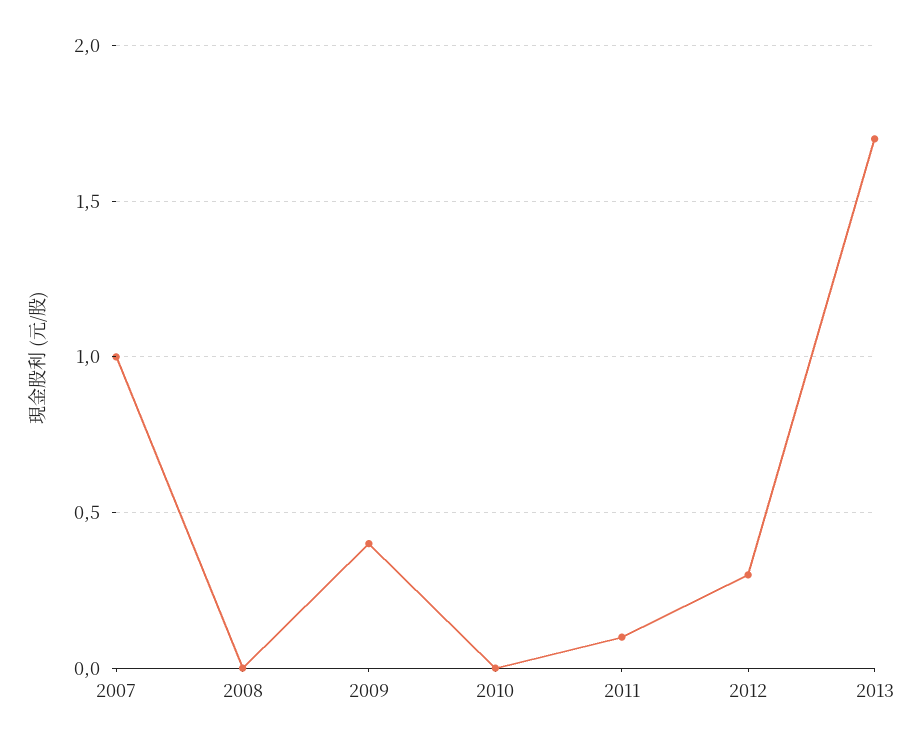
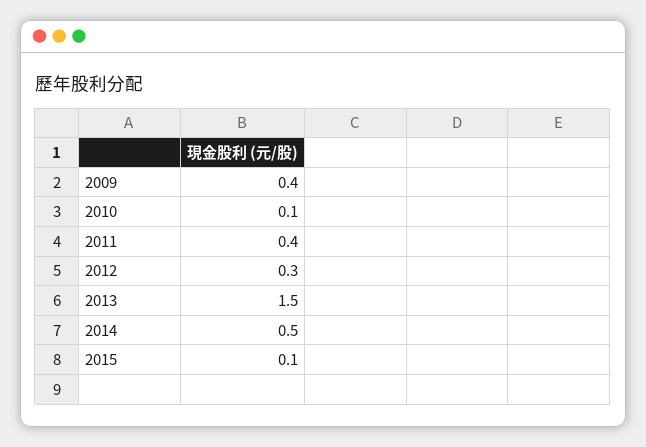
2007: 1 -> none
2008: 0 -> none
2010: 0 -> 0.1
2011: 0.1 -> 0.4
2013: 1.7 -> 1.5
2014: none -> 0.5
2015: none -> 0.1

